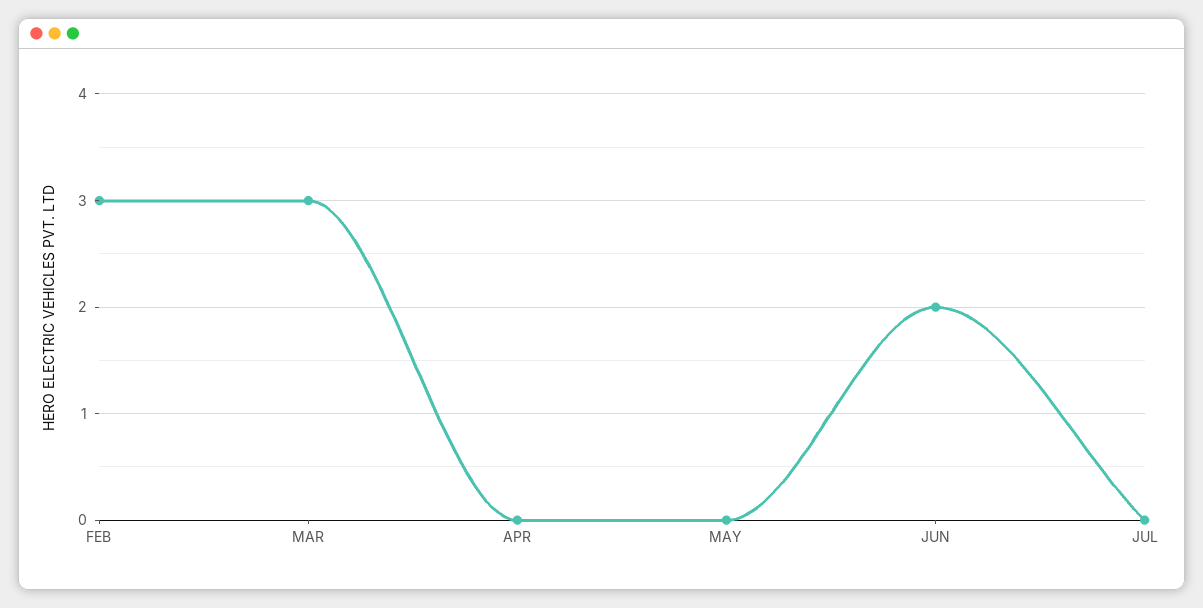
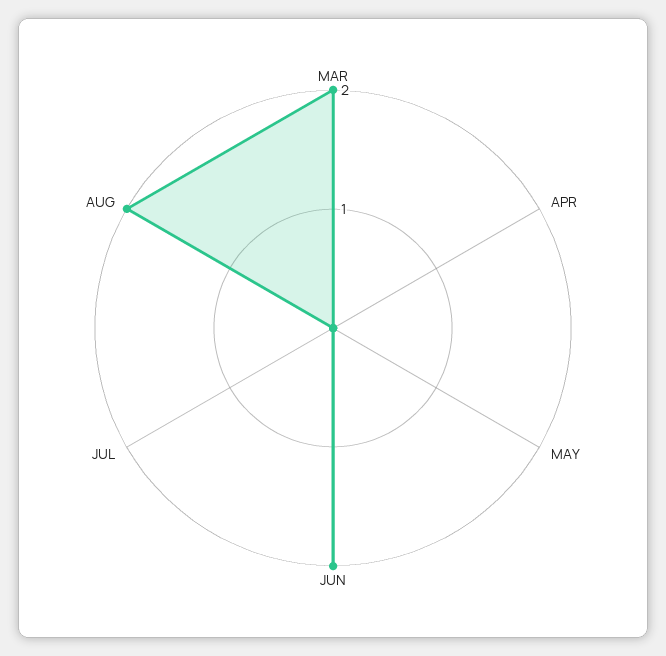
FEB: 3 -> none
MAR: 3 -> 2
AUG: none -> 2

